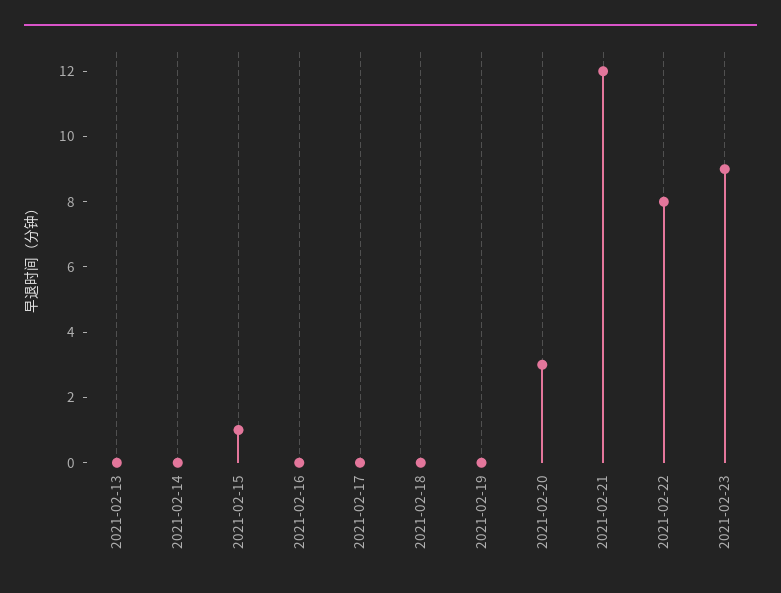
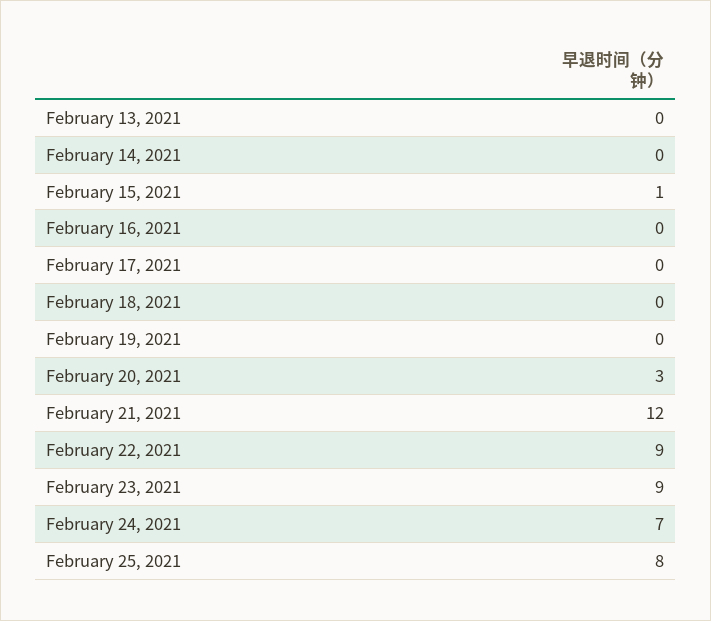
2021-02-22: 8 -> 9
February 24, 2021: none -> 7
February 25, 2021: none -> 8

